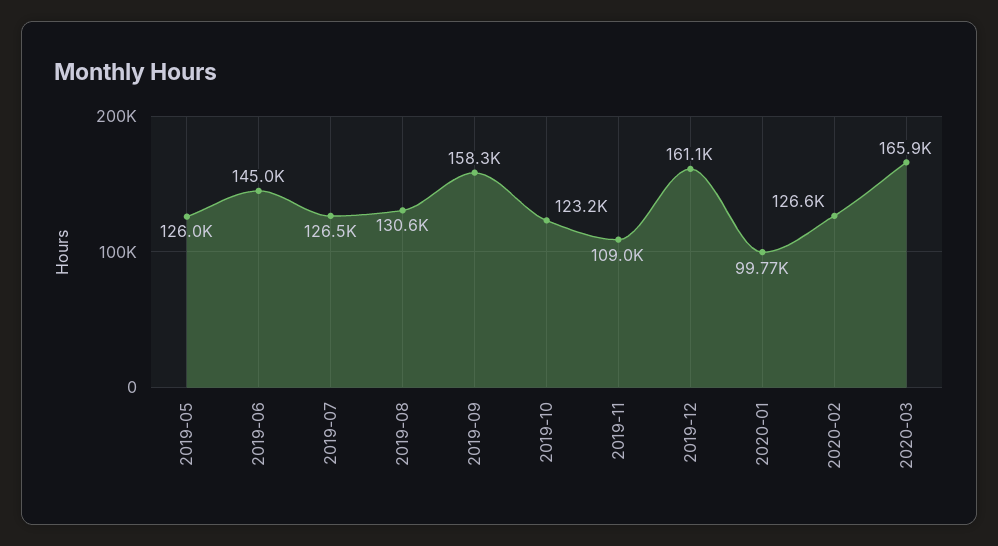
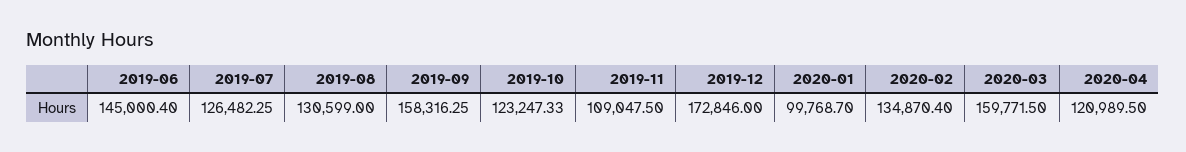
2019-05: 126000 -> none
2019-12: 161100 -> 172846
2020-02: 126600 -> 134870.4
2020-03: 165900 -> 159771.5
2020-04: none -> 120989.5

